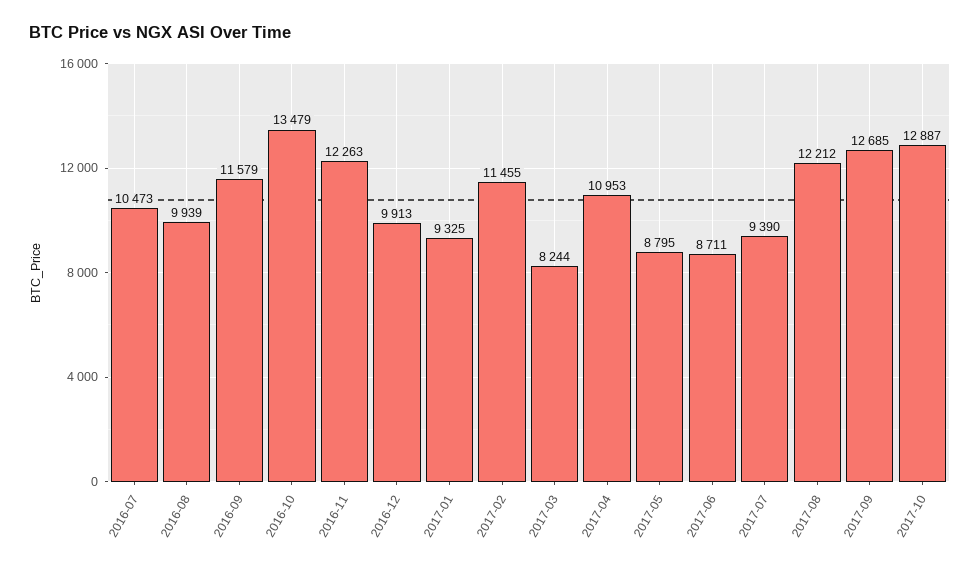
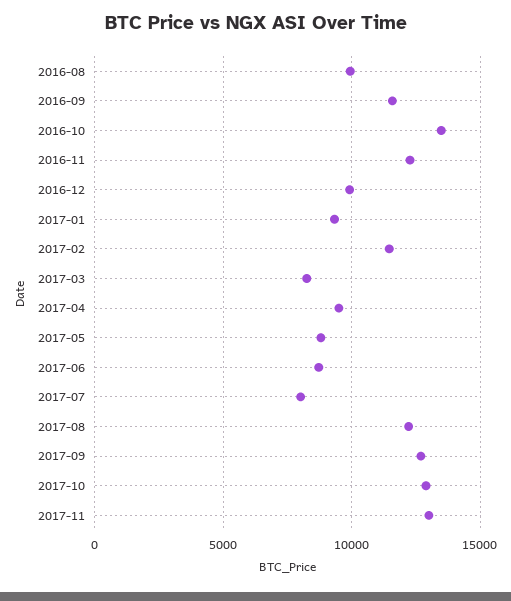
2016-07: 10473 -> none
2017-04: 10953 -> 9500
2017-07: 9390 -> 8000
2017-11: none -> 13000

